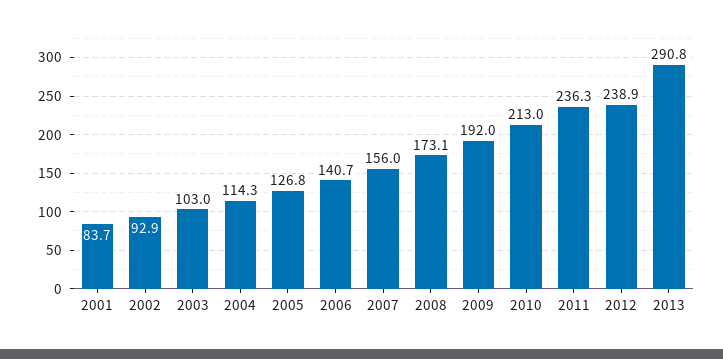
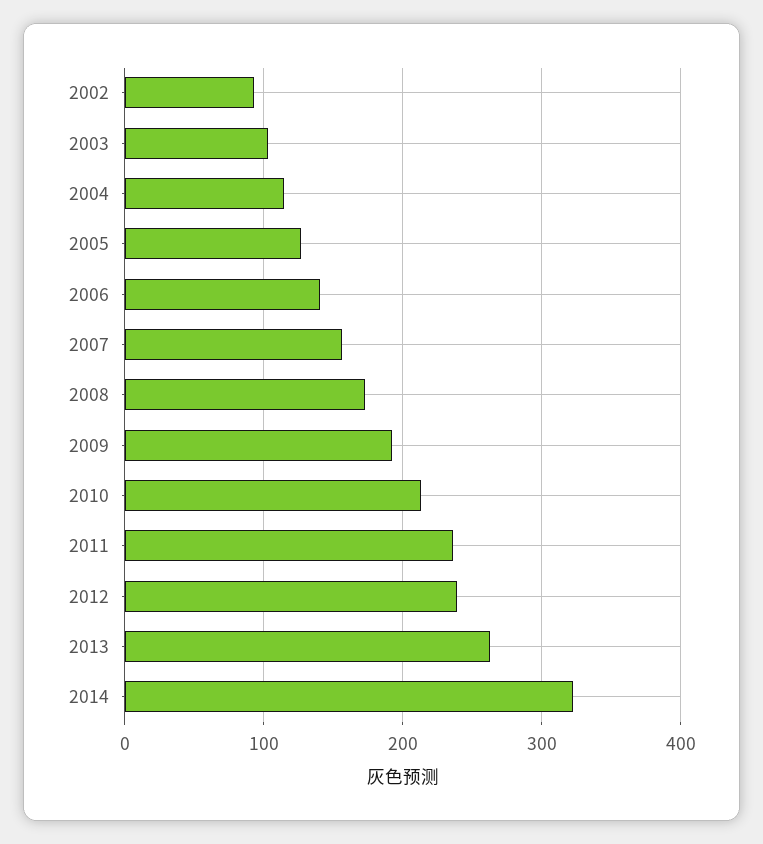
2001: 83.7 -> none
2013: 290.8 -> 260
2014: none -> 320

